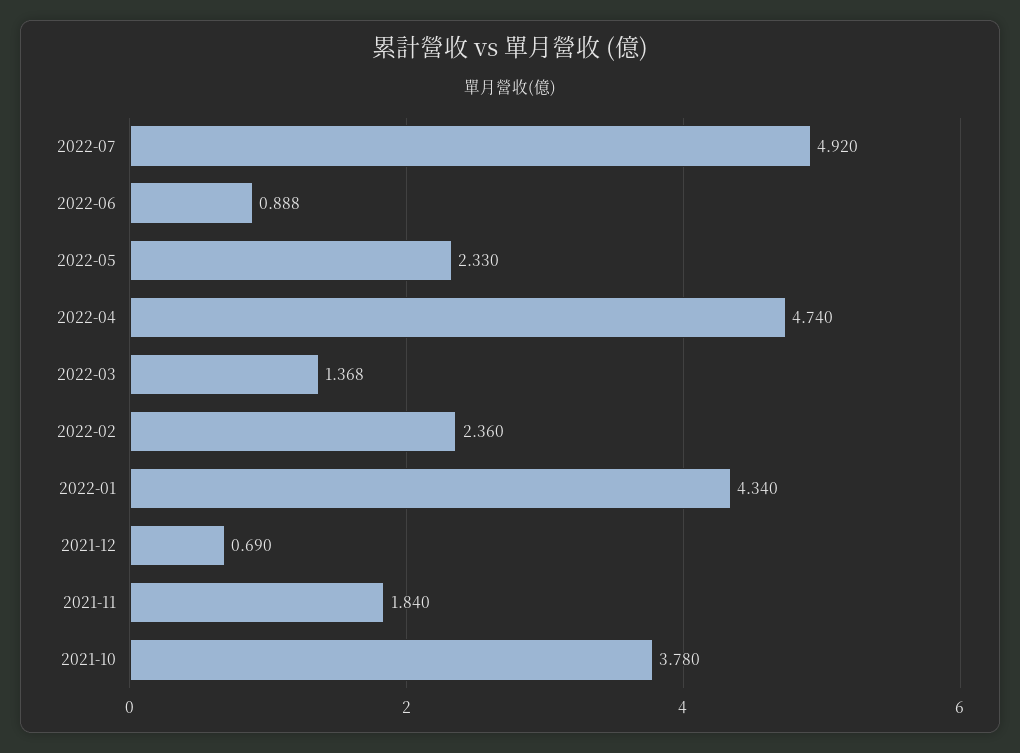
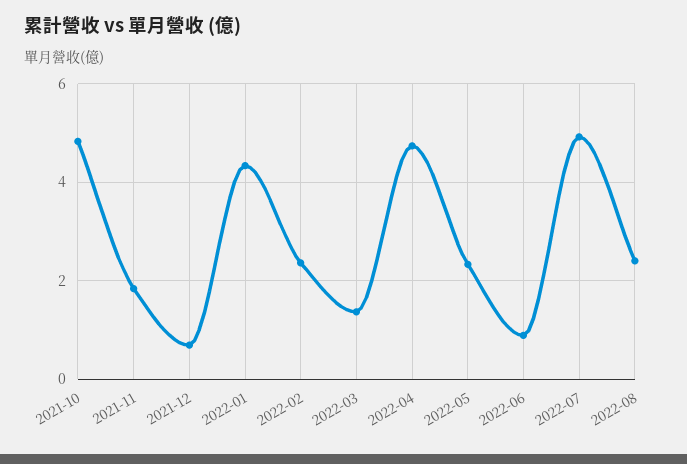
2021-10: 3.78 -> 4.8
2022-08: none -> 2.4

